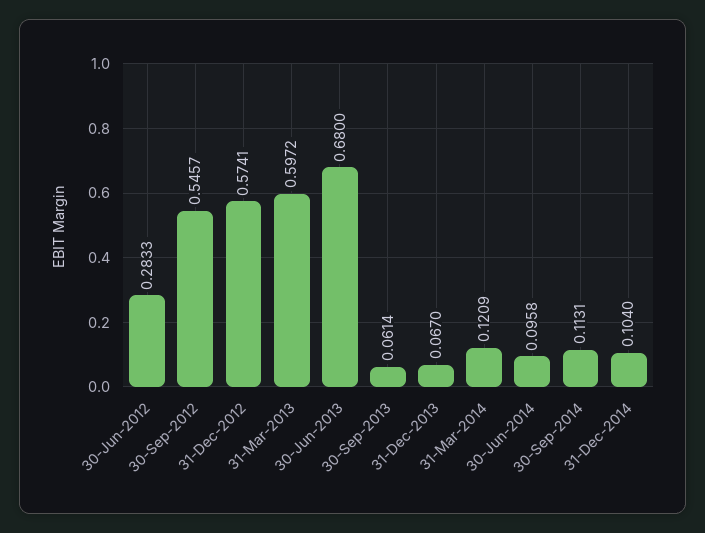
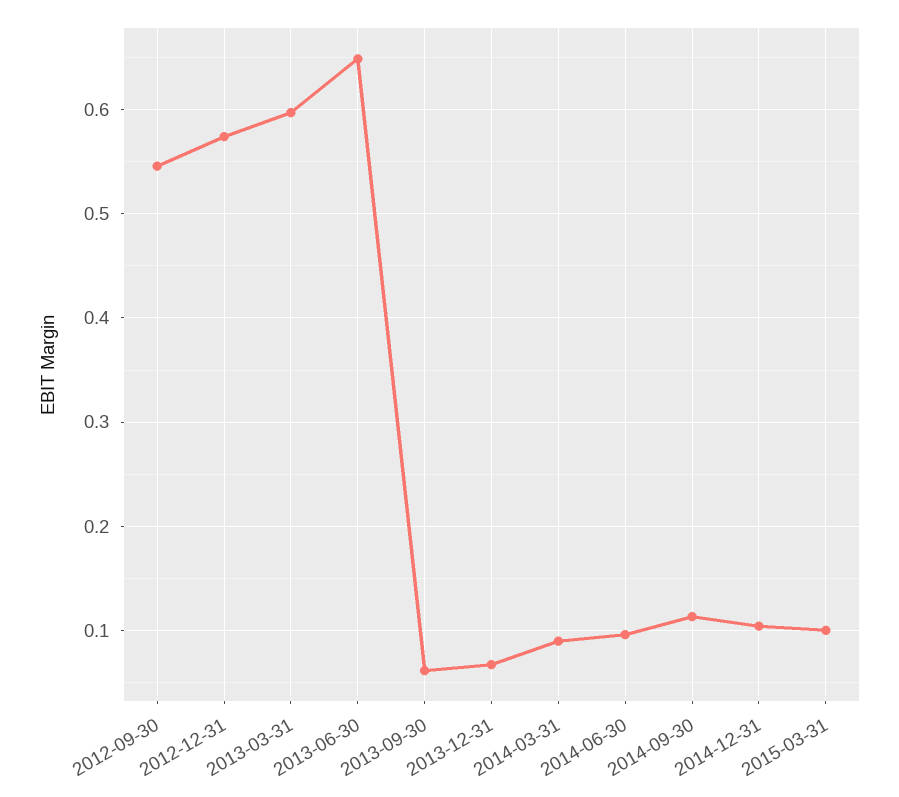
30-Jun-2012: 0.2833 -> none
30-Jun-2013: 0.68 -> 0.65
31-Mar-2014: 0.1209 -> 0.09
2015-03-31: none -> 0.1

